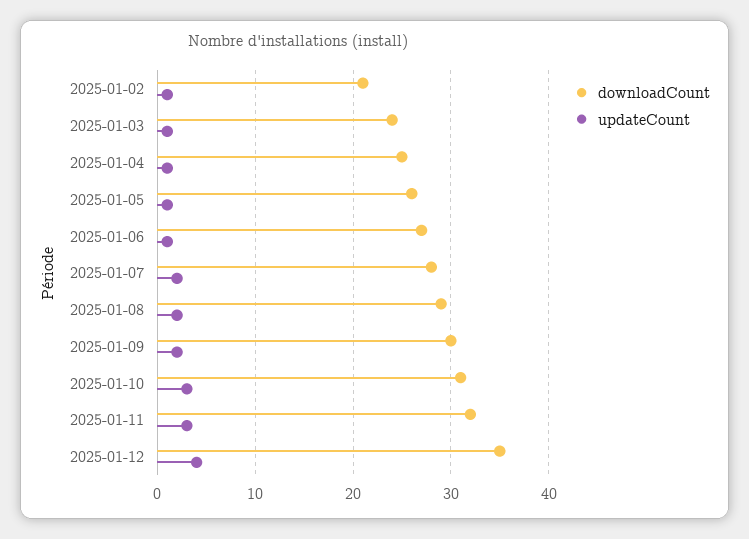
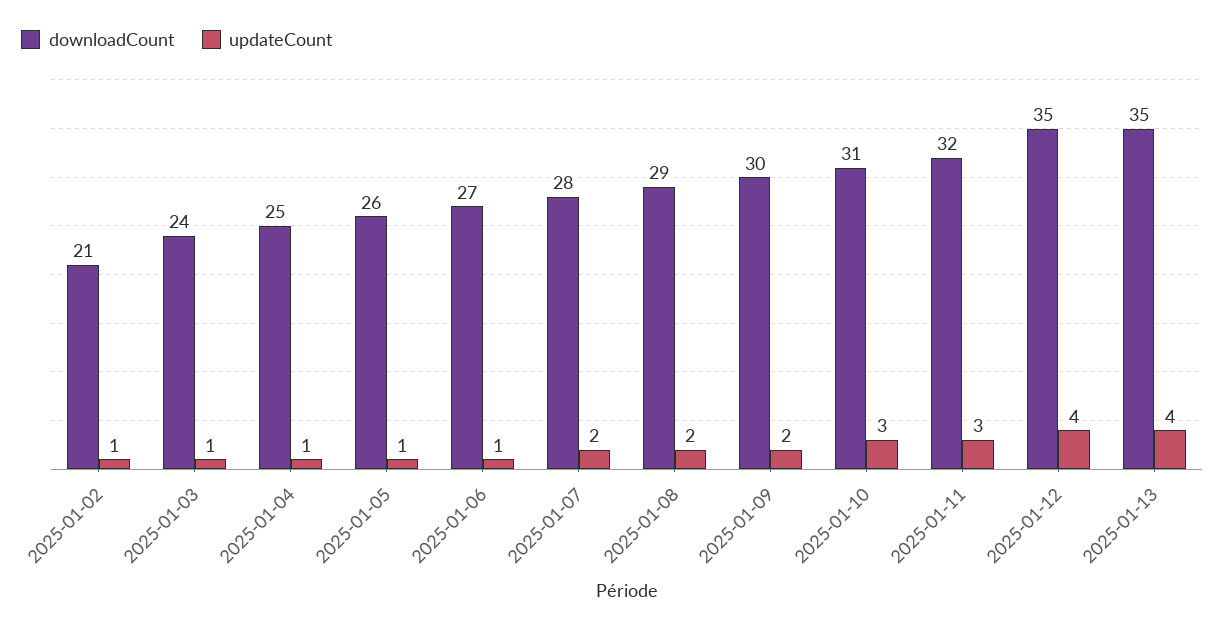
downloadCount, 2025-01-13: none -> 35
updateCount, 2025-01-13: none -> 4

